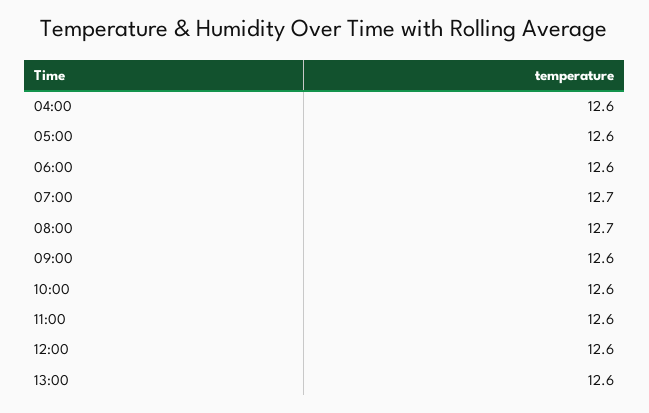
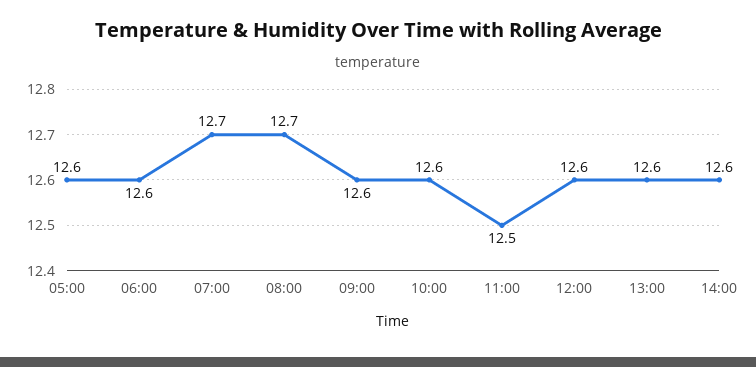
04:00: 12.6 -> none
11:00: 12.6 -> 12.5
14:00: none -> 12.6

